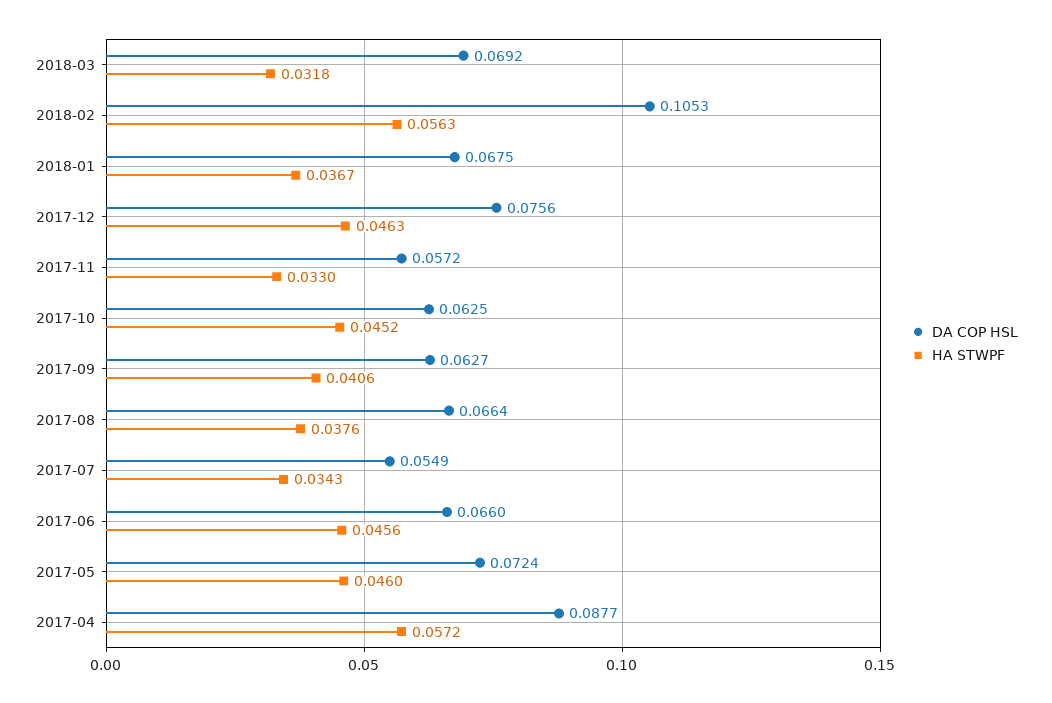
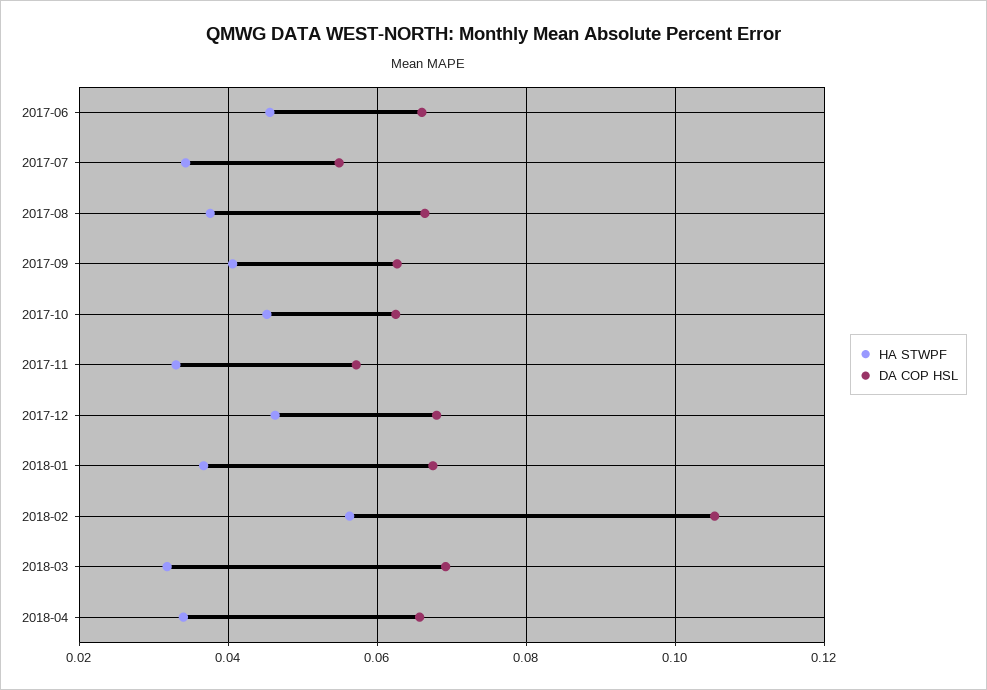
DA COP HSL, 2017-12: 0.0756 -> 0.068
DA COP HSL, 2017-05: 0.0724 -> none
HA STWPF, 2017-05: 0.046 -> none
DA COP HSL, 2017-04: 0.0877 -> none
HA STWPF, 2017-04: 0.0572 -> none
HA STWPF, 2018-04: none -> 0.034
DA COP HSL, 2018-04: none -> 0.066

